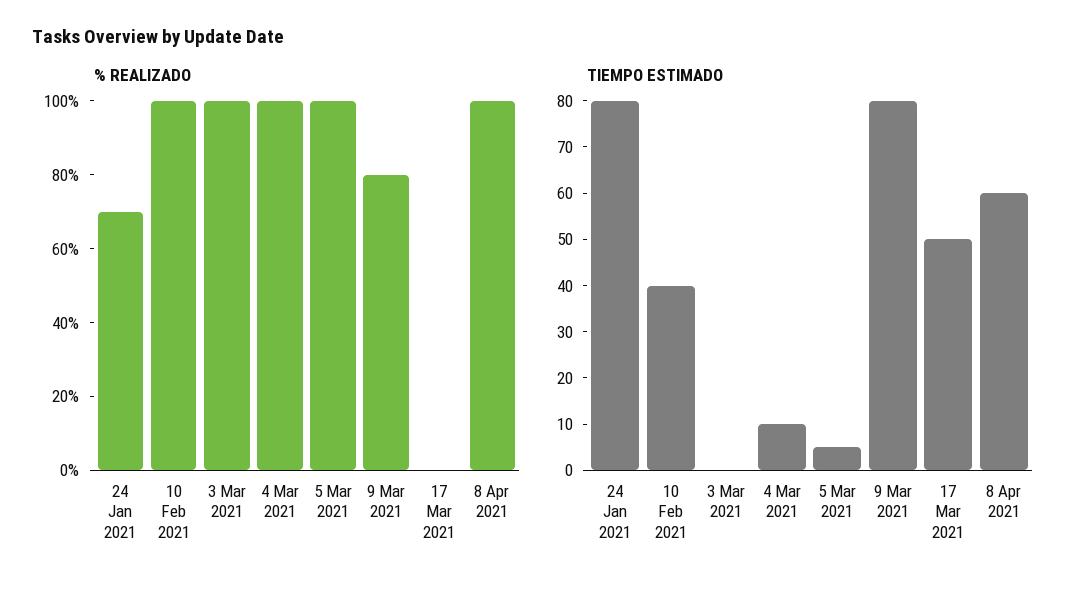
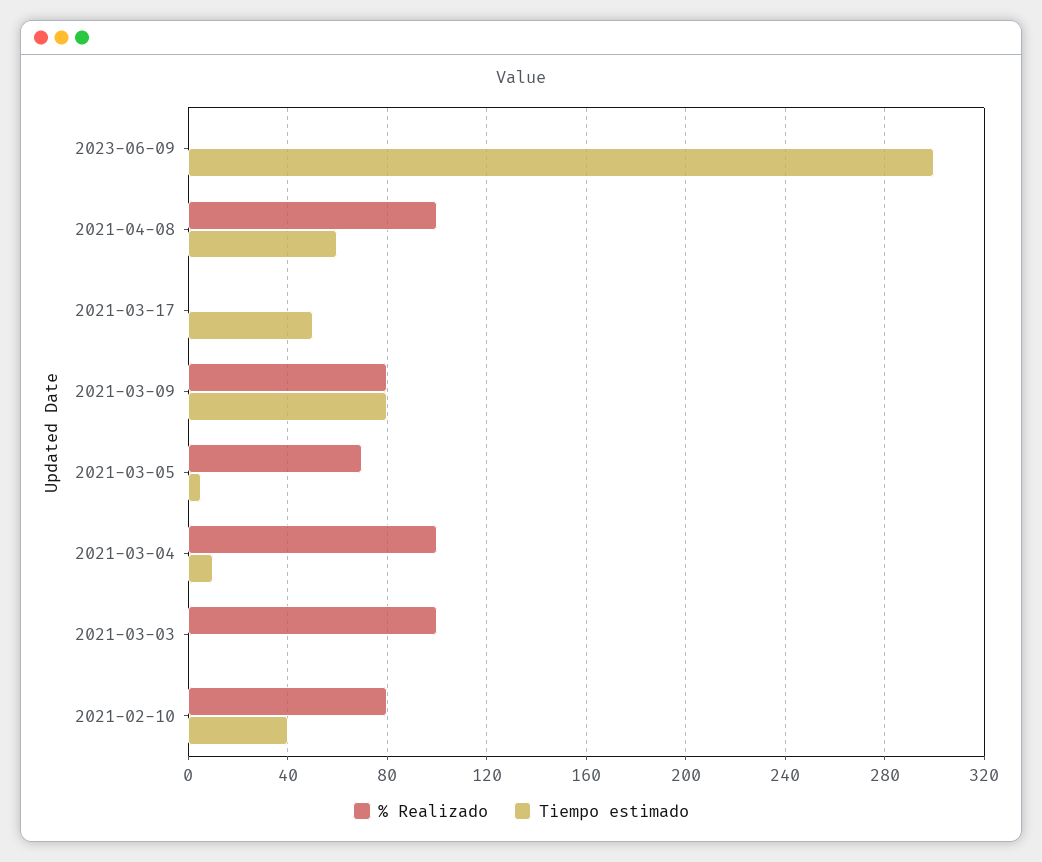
% REALIZADO, 24 Jan 2021: 70 -> none
% REALIZADO, 10 Feb 2021: 100 -> 80
% REALIZADO, 5 Mar 2021: 100 -> 70
TIEMPO ESTIMADO, 24 Jan 2021: 80 -> none
% REALIZADO, 2023-06-09: none -> 0
TIEMPO ESTIMADO, 2023-06-09: none -> 300

